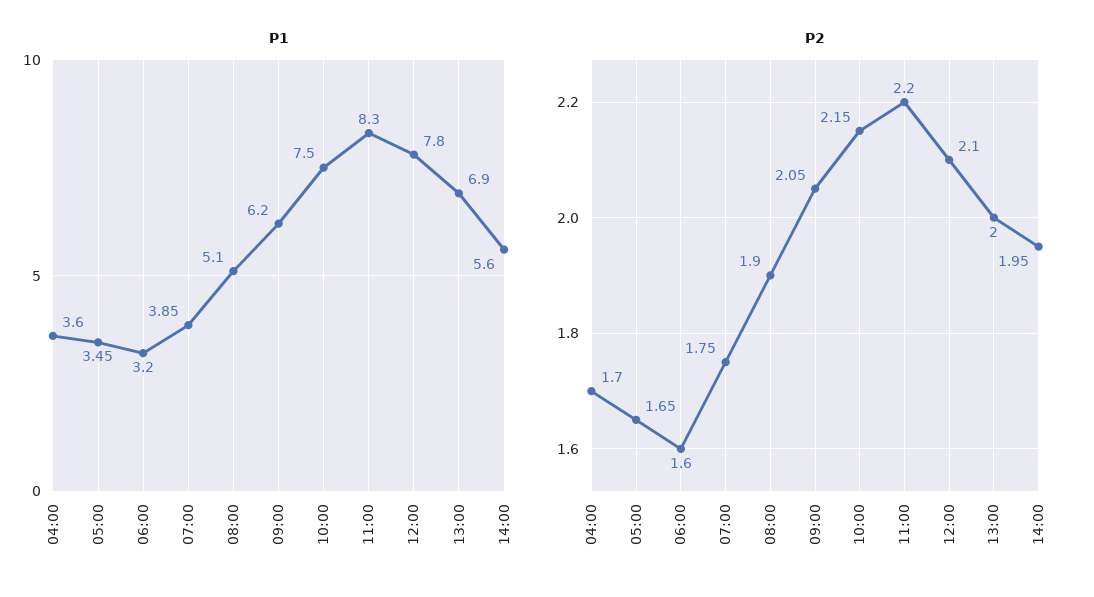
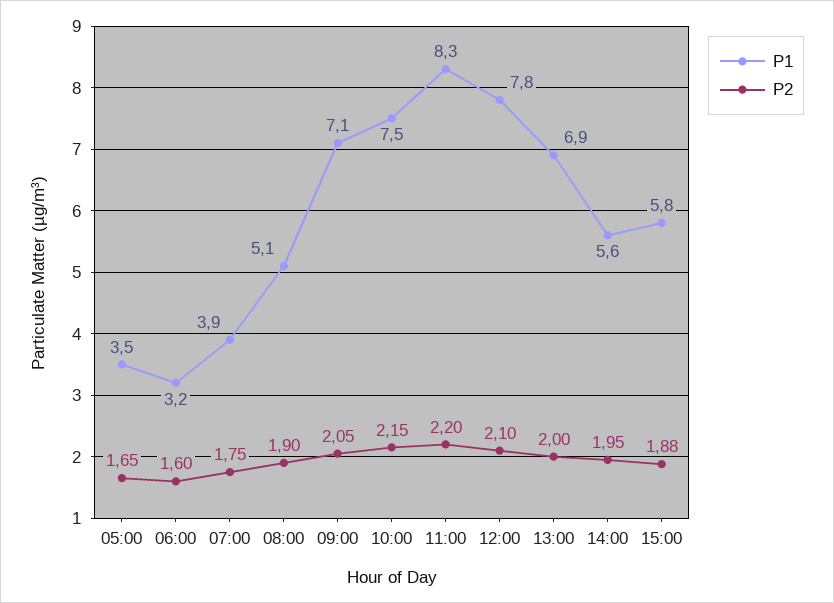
P1, 04:00: 3.6 -> none
P1, 09:00: 6.2 -> 7.1
P2, 04:00: 1.7 -> none
P1, 15:00: none -> 5.8
P2, 15:00: none -> 1.88

